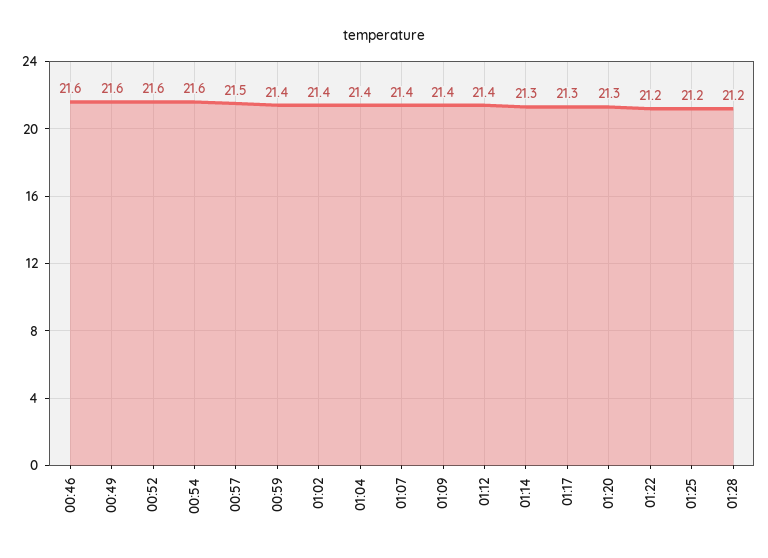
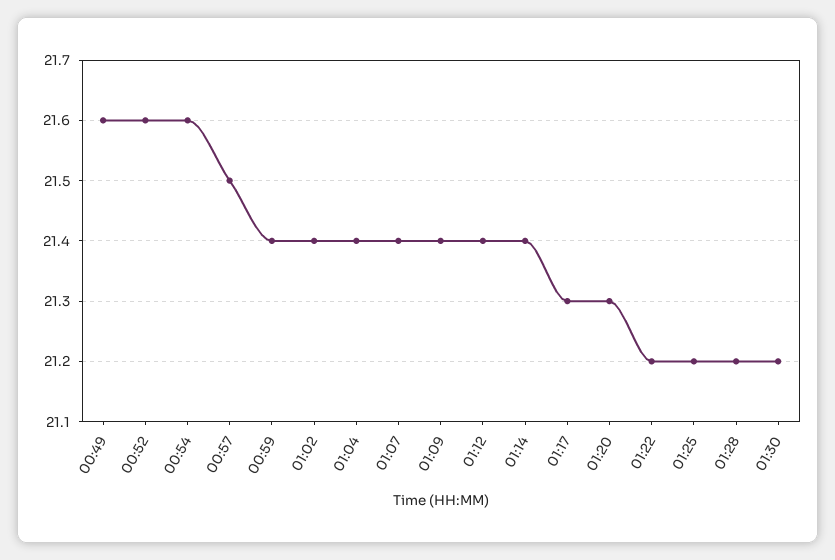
00:46: 21.6 -> none
01:14: 21.3 -> 21.4
01:30: none -> 21.2

